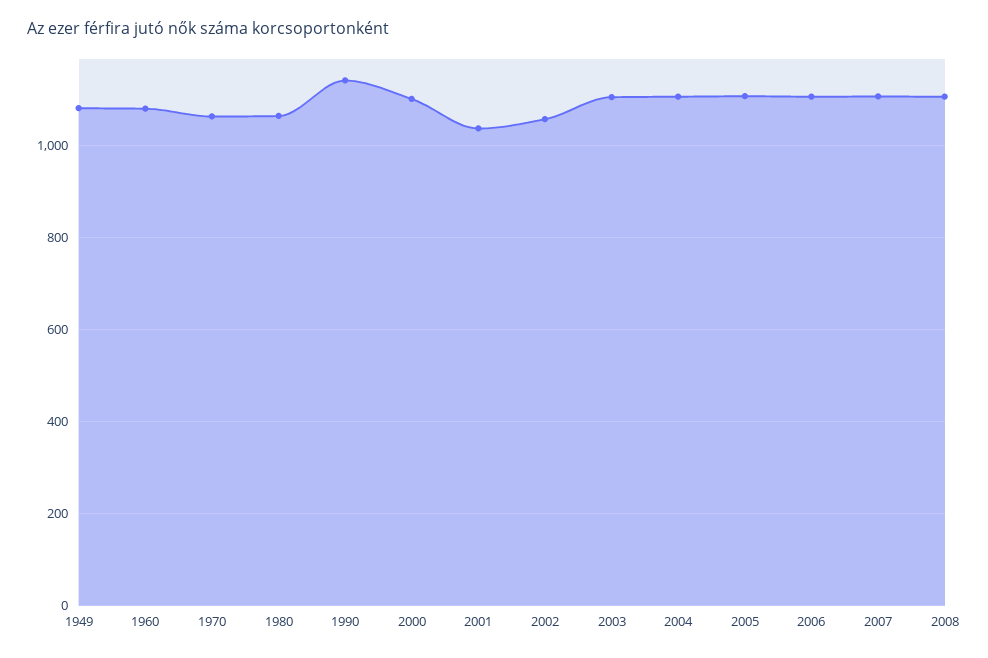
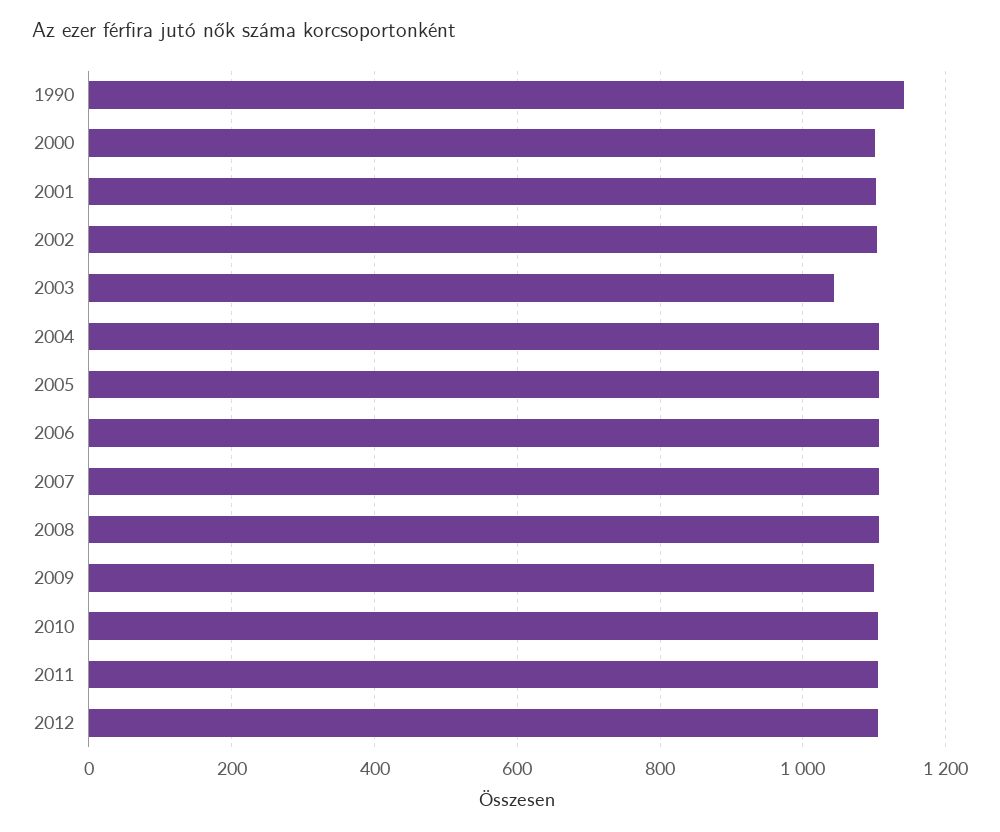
1949: 1080 -> none
1960: 1080 -> none
1970: 1060 -> none
1980: 1060 -> none
2001: 1040 -> 1100
2002: 1060 -> 1100
2003: 1100 -> 1040
2009: none -> 1100
2010: none -> 1100
2011: none -> 1100
2012: none -> 1100

